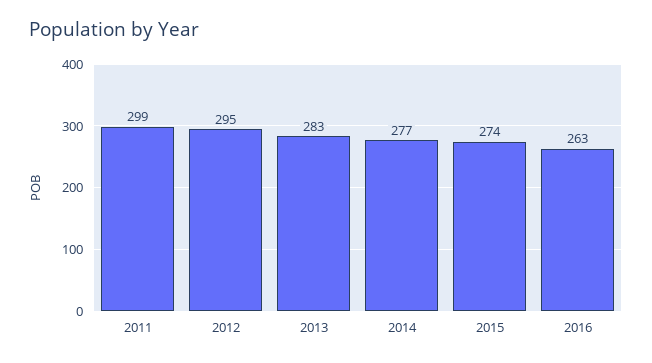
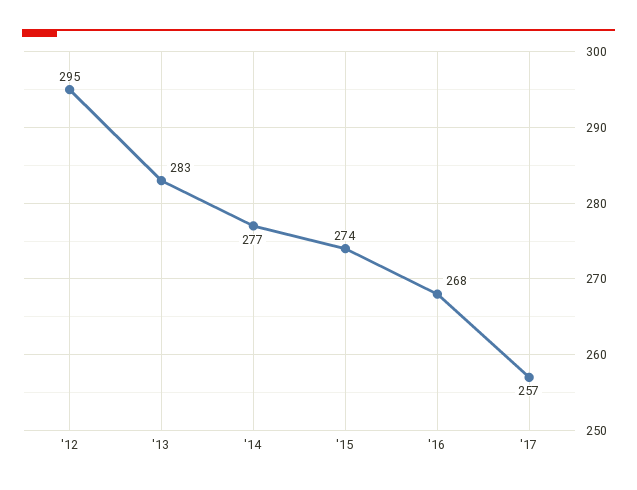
2011: 299 -> none
2016: 263 -> 268
'17: none -> 257

